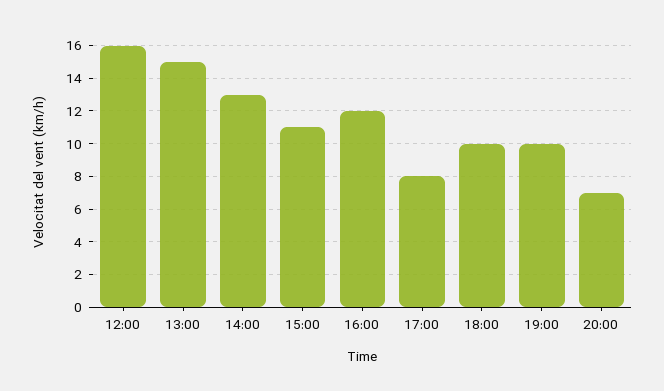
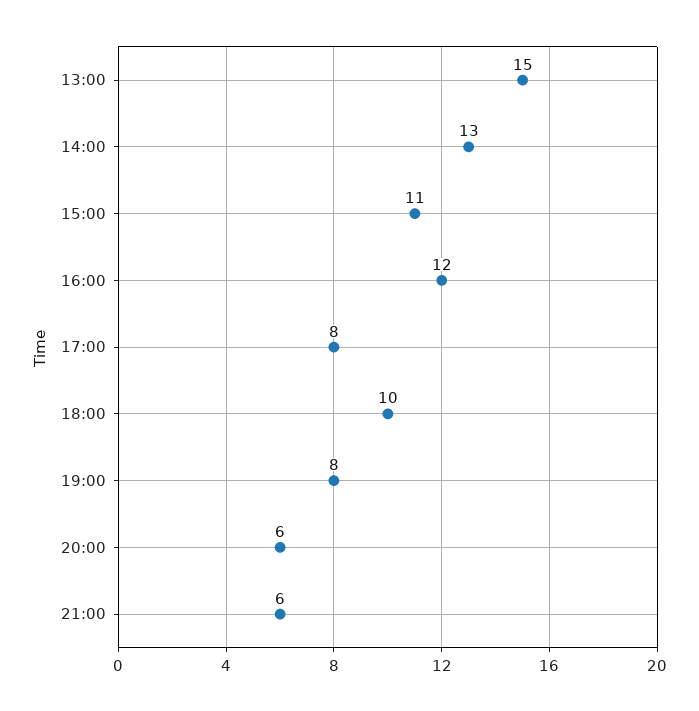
12:00: 16 -> none
19:00: 10 -> 8
20:00: 7 -> 6
21:00: none -> 6

